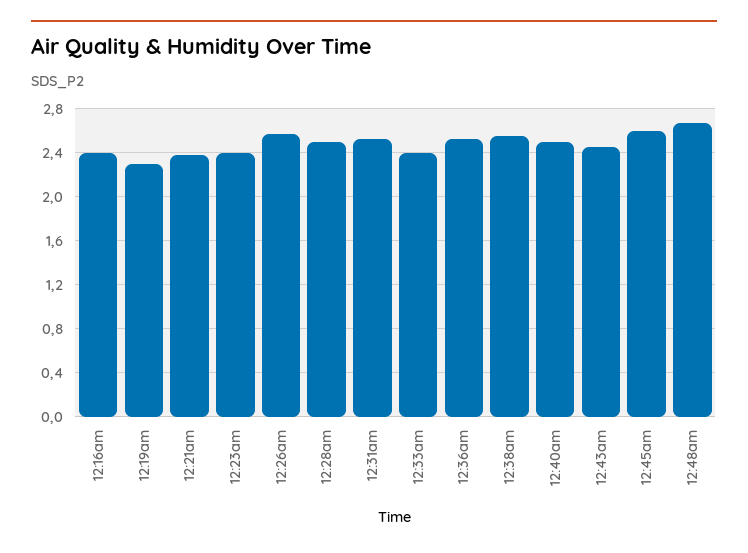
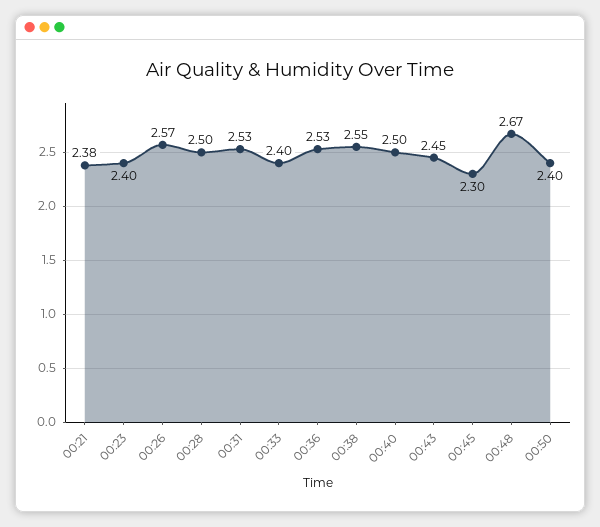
12:16am: 2.4 -> none
12:19am: 2.3 -> none
12:45am: 2.6 -> 2.3
00:50: none -> 2.4

